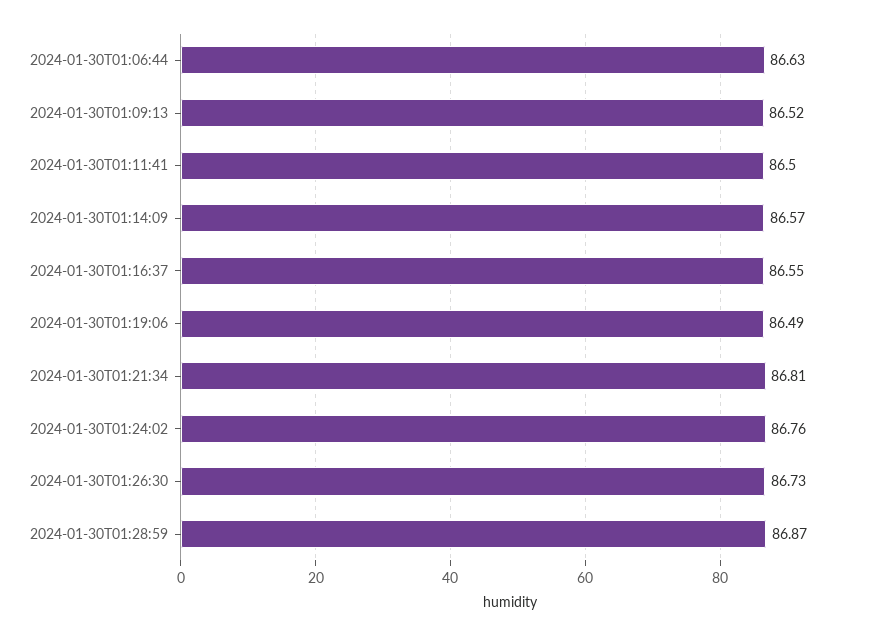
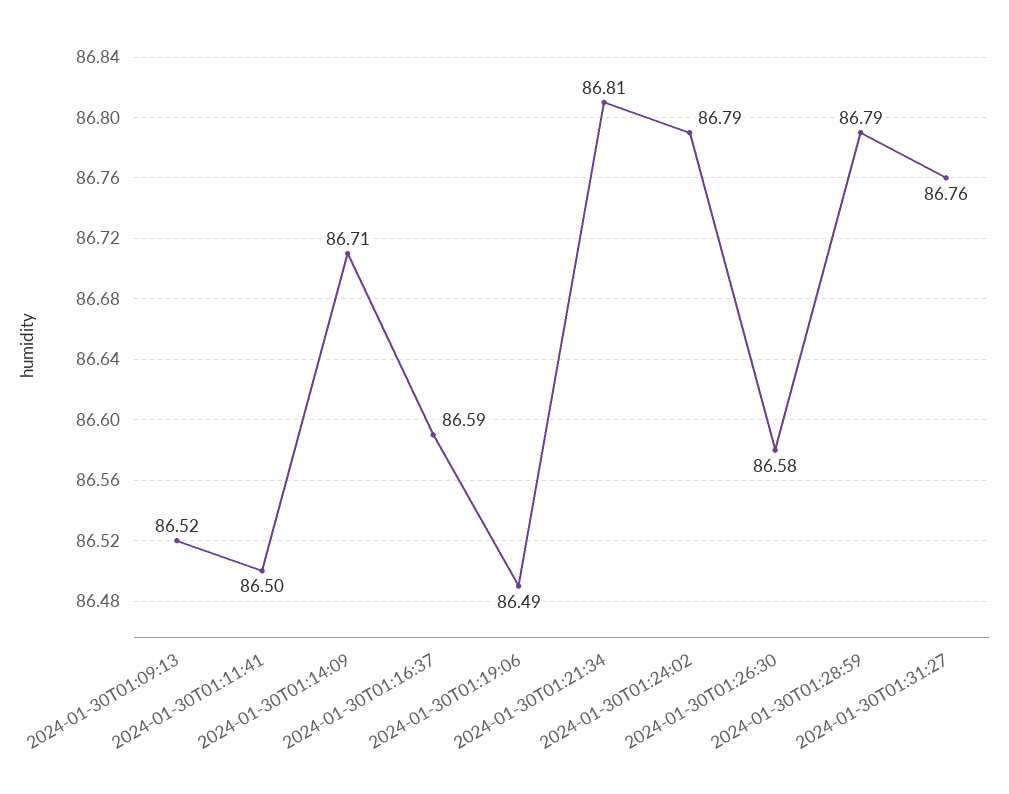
2024-01-30T01:06:44: 86.63 -> none
2024-01-30T01:14:09: 86.57 -> 86.71
2024-01-30T01:16:37: 86.55 -> 86.59
2024-01-30T01:24:02: 86.76 -> 86.79
2024-01-30T01:26:30: 86.73 -> 86.58
2024-01-30T01:28:59: 86.87 -> 86.79
2024-01-30T01:31:27: none -> 86.76

